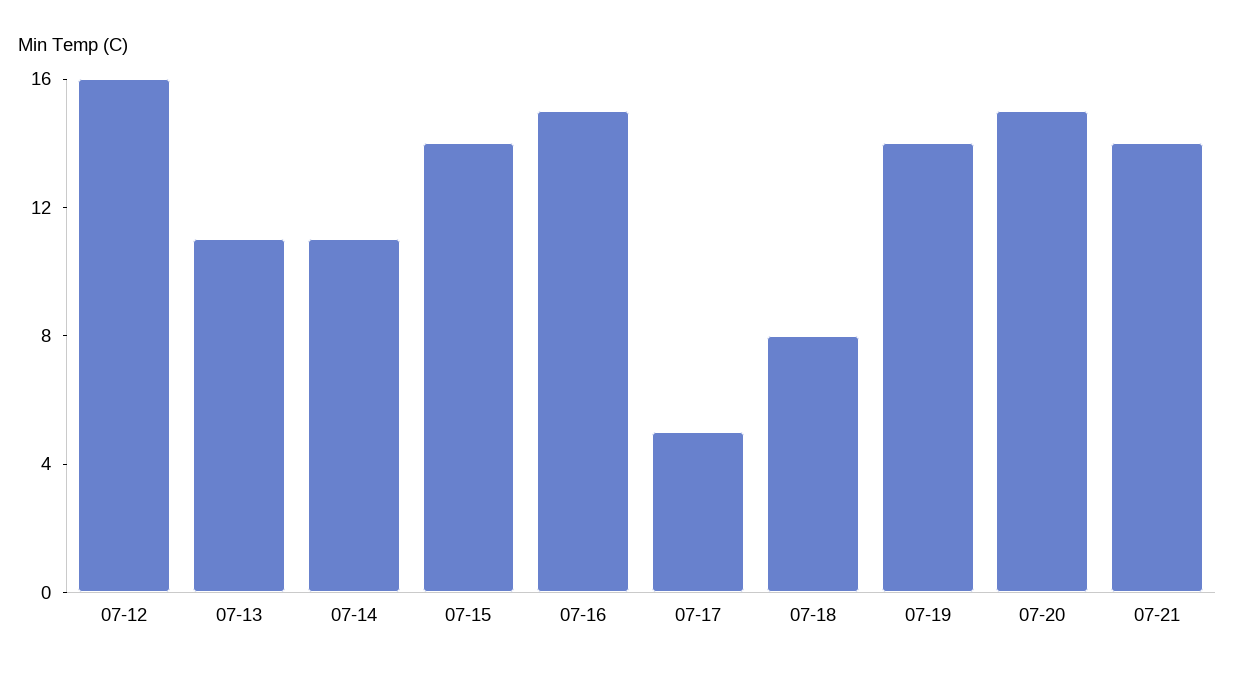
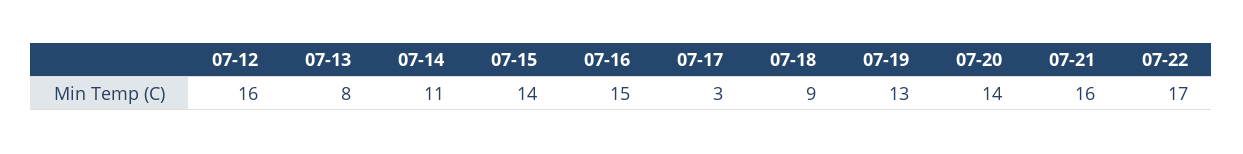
07-13: 11 -> 8
07-17: 5 -> 3
07-18: 8 -> 9
07-19: 14 -> 13
07-20: 15 -> 14
07-21: 14 -> 16
07-22: none -> 17

